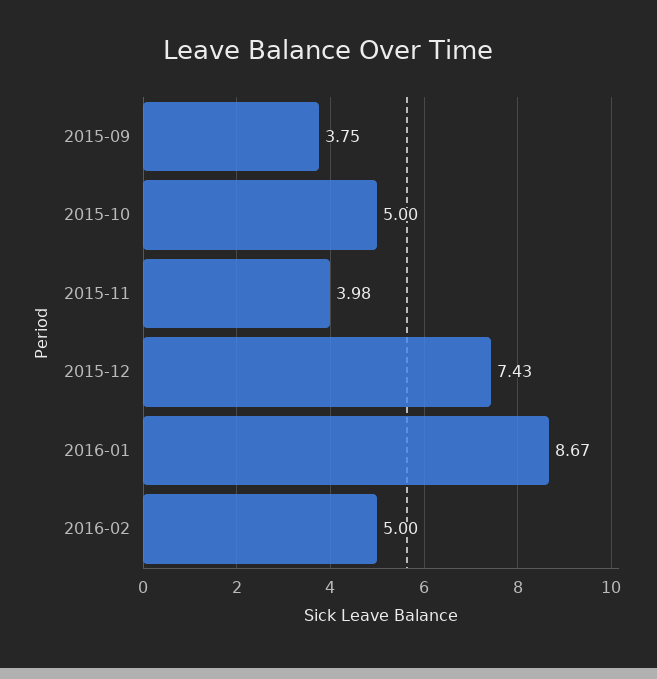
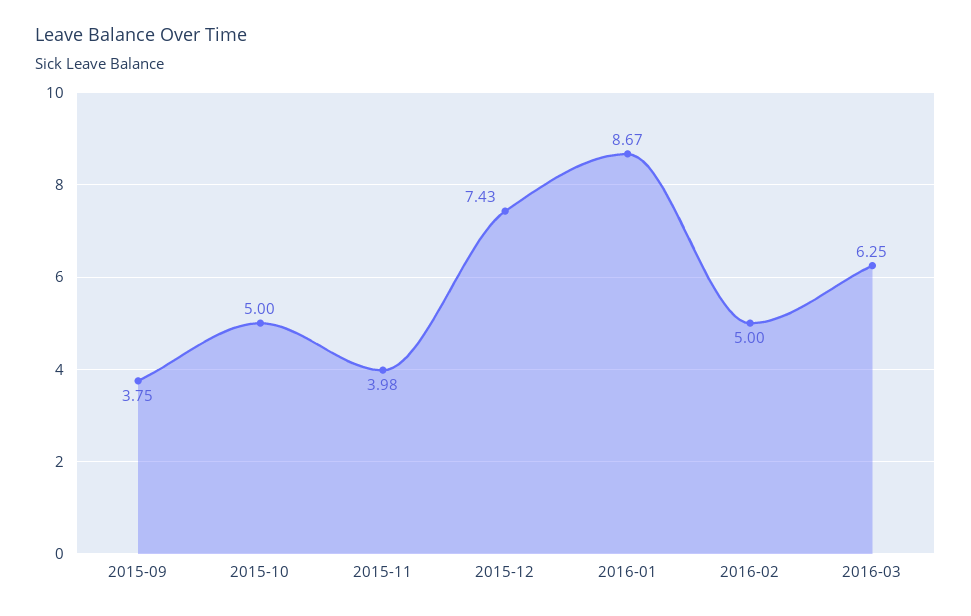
2016-03: none -> 6.25

